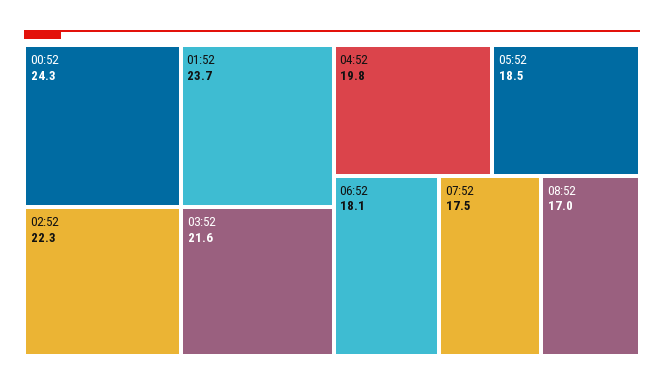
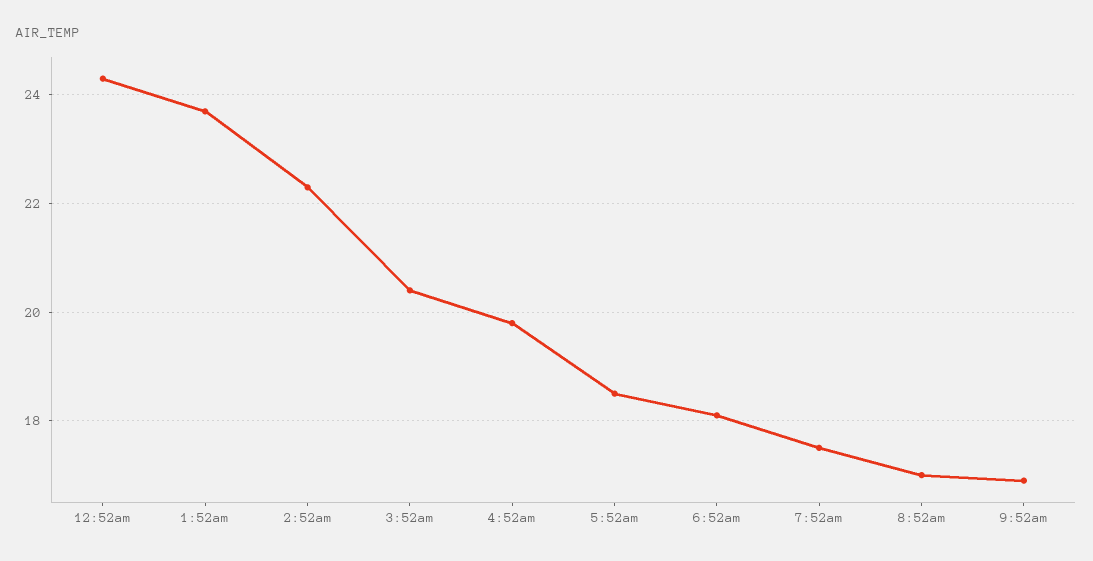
03:52: 21.6 -> 20.5
9:52am: none -> 17

